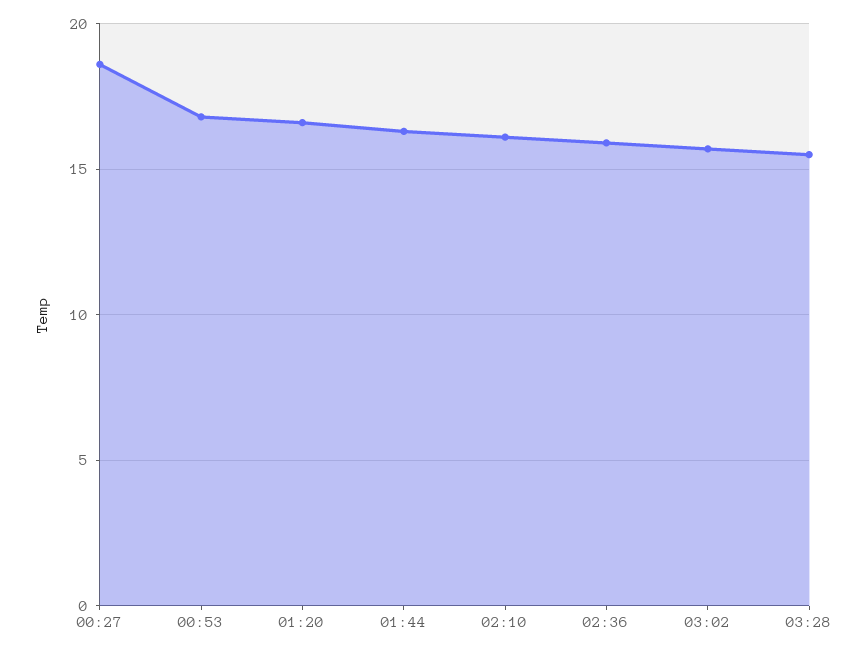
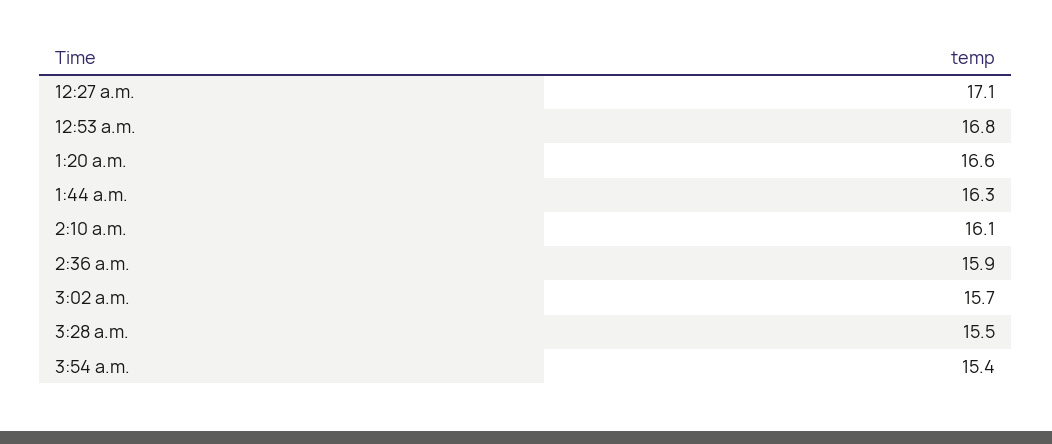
00:27: 18.5 -> 17.1
3:54 a.m.: none -> 15.4

